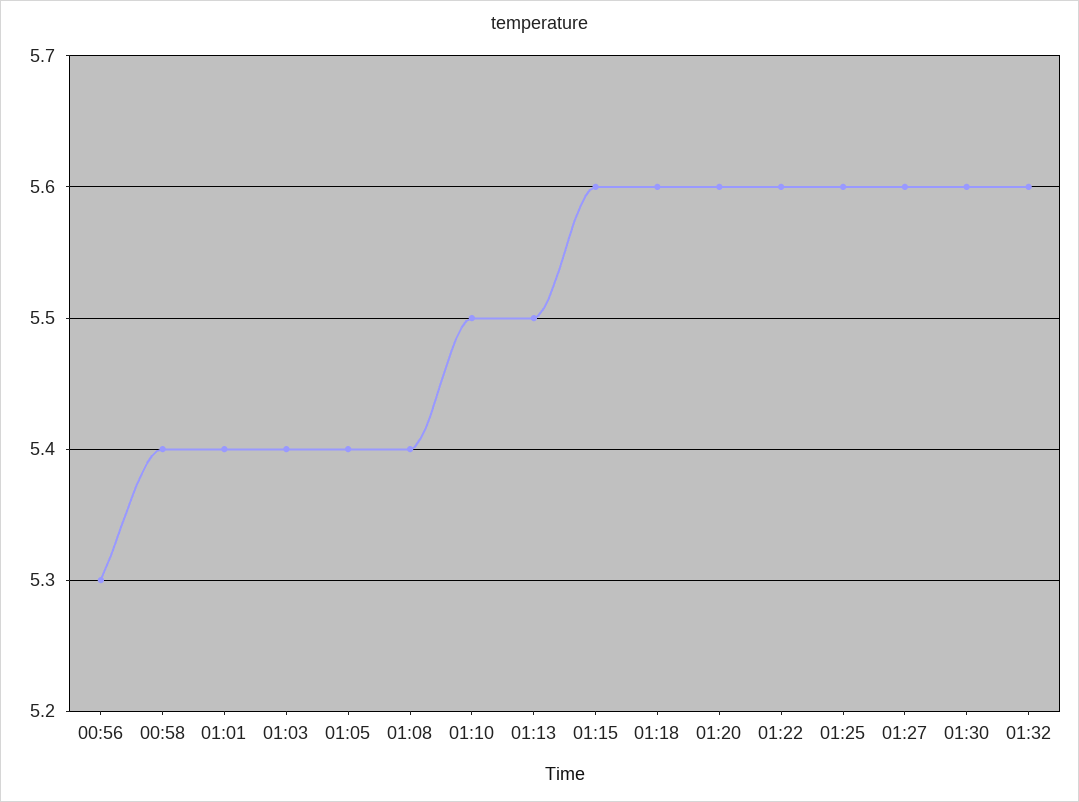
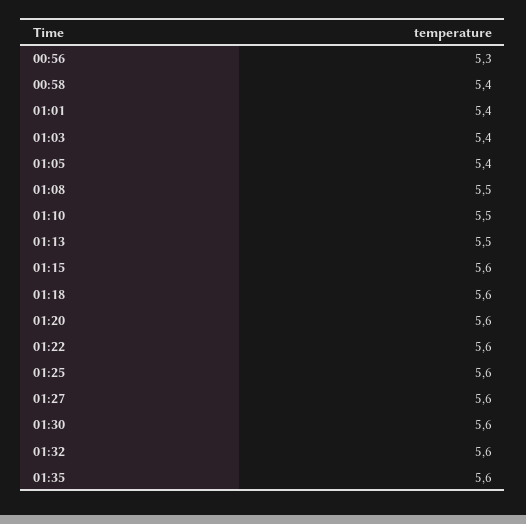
01:08: 5.4 -> 5.5
01:35: none -> 5.6

